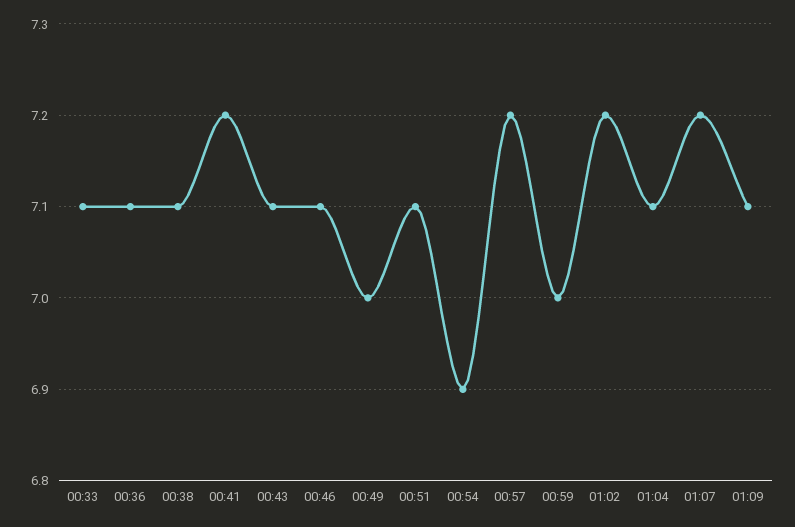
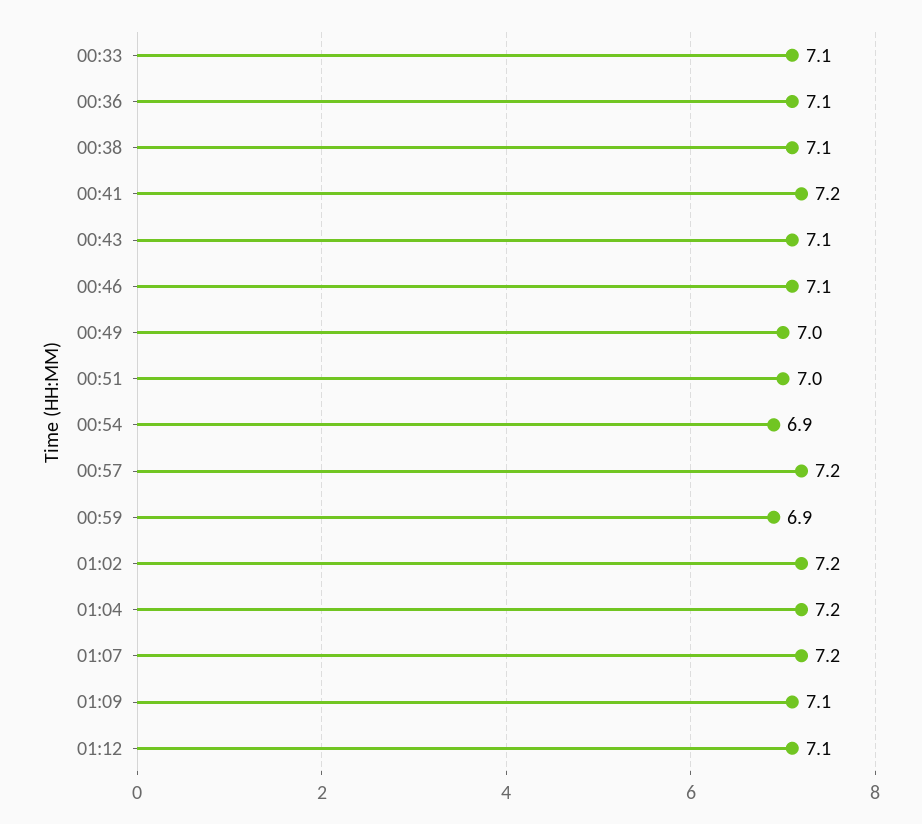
00:51: 7.1 -> 7
00:59: 7 -> 6.9
01:04: 7.1 -> 7.2
01:12: none -> 7.1

